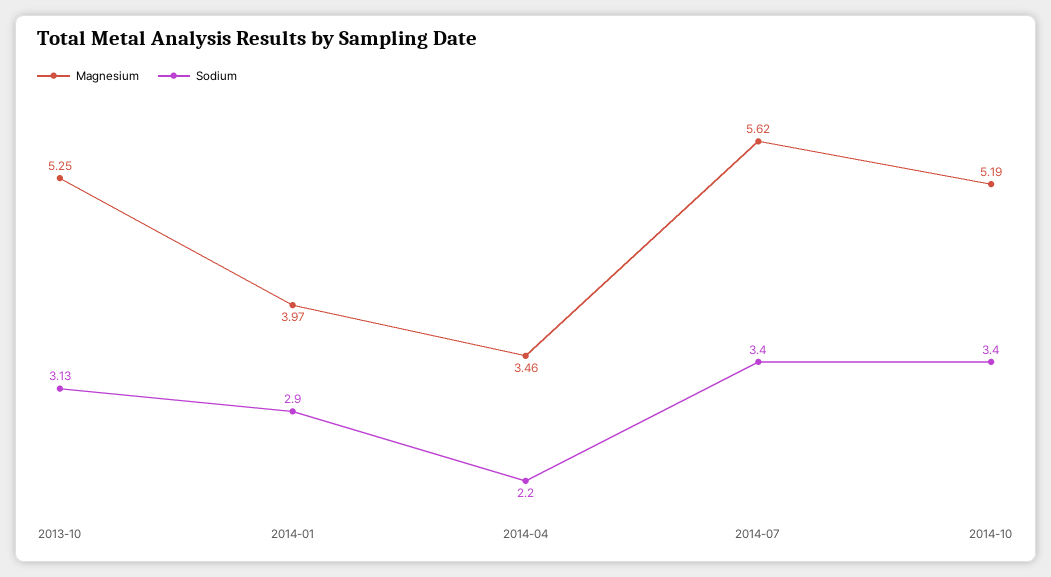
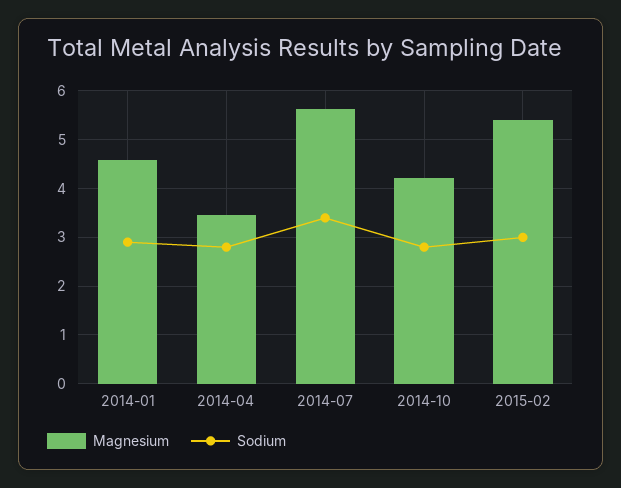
Magnesium, 2013-10: 5.25 -> none
Sodium, 2013-10: 3.13 -> none
Magnesium, 2014-01: 3.97 -> 4.6
Sodium, 2014-04: 2.2 -> 2.8
Magnesium, 2014-10: 5.19 -> 4.2
Sodium, 2014-10: 3.4 -> 2.8
Magnesium, 2015-02: none -> 5.4
Sodium, 2015-02: none -> 3

